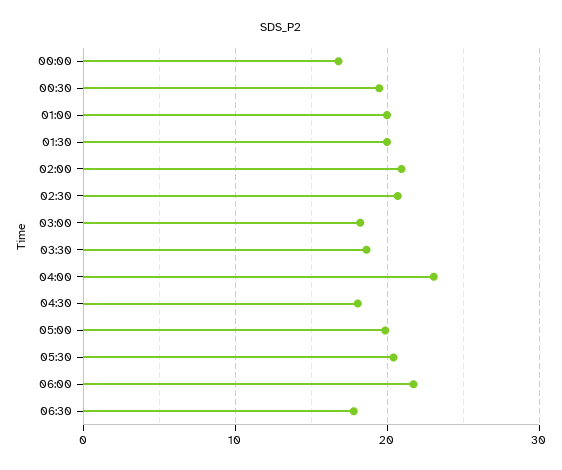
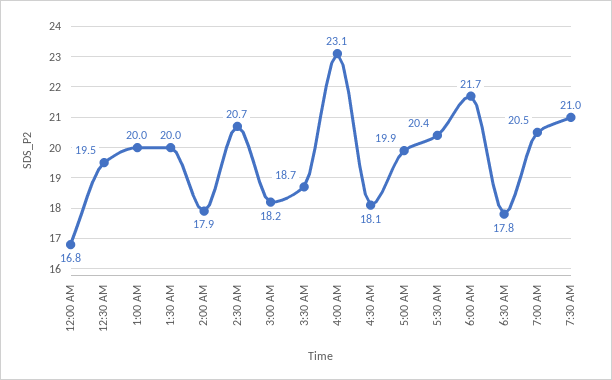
02:00: 21 -> 17.9
7:00 AM: none -> 20.5
7:30 AM: none -> 21

